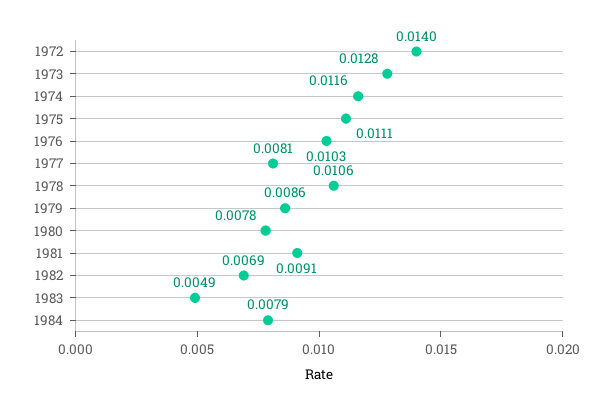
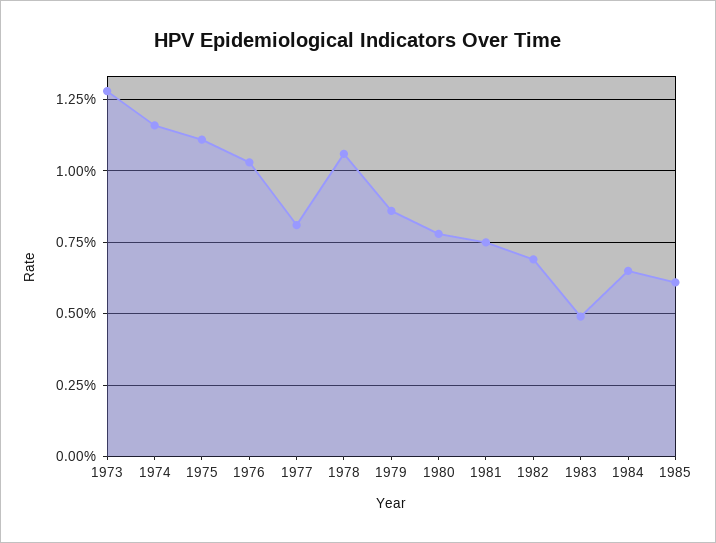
1972: 0.014 -> none
1981: 0.0091 -> 0.0075
1984: 0.0079 -> 0.0065
1985: none -> 0.006

